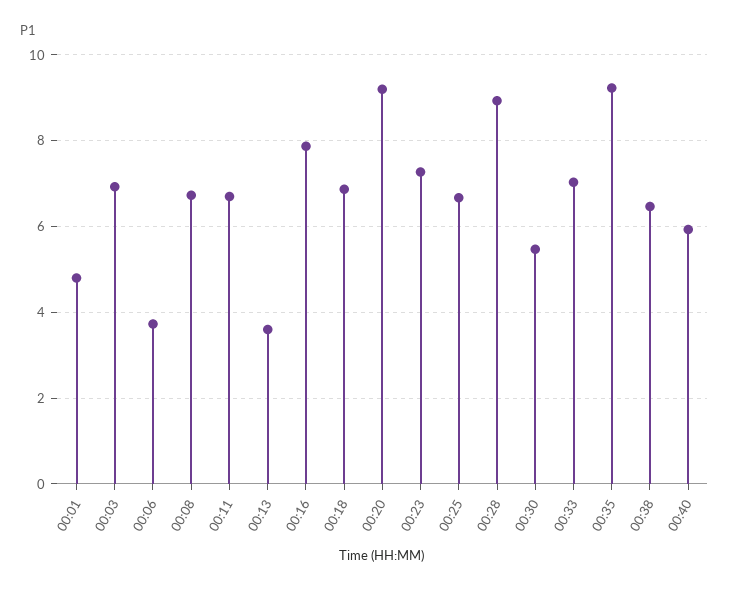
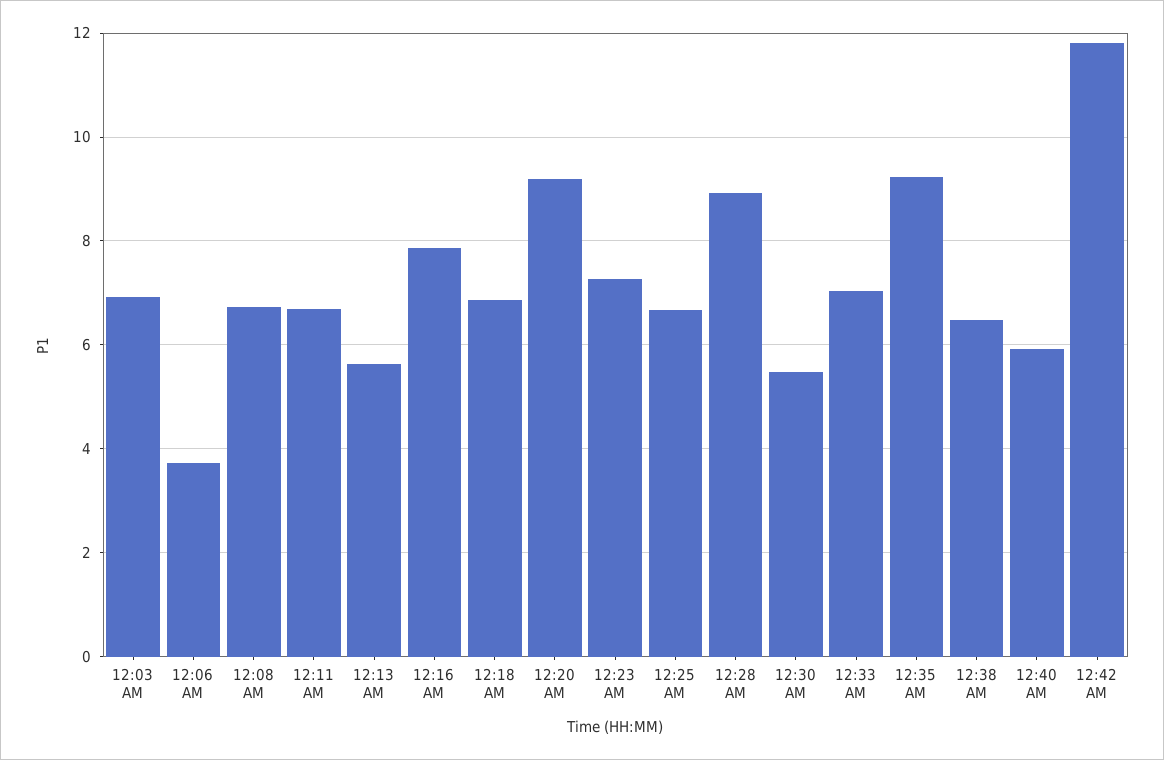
00:01: 4.8 -> none
00:13: 3.6 -> 5.6
12:42 AM: none -> 11.8

